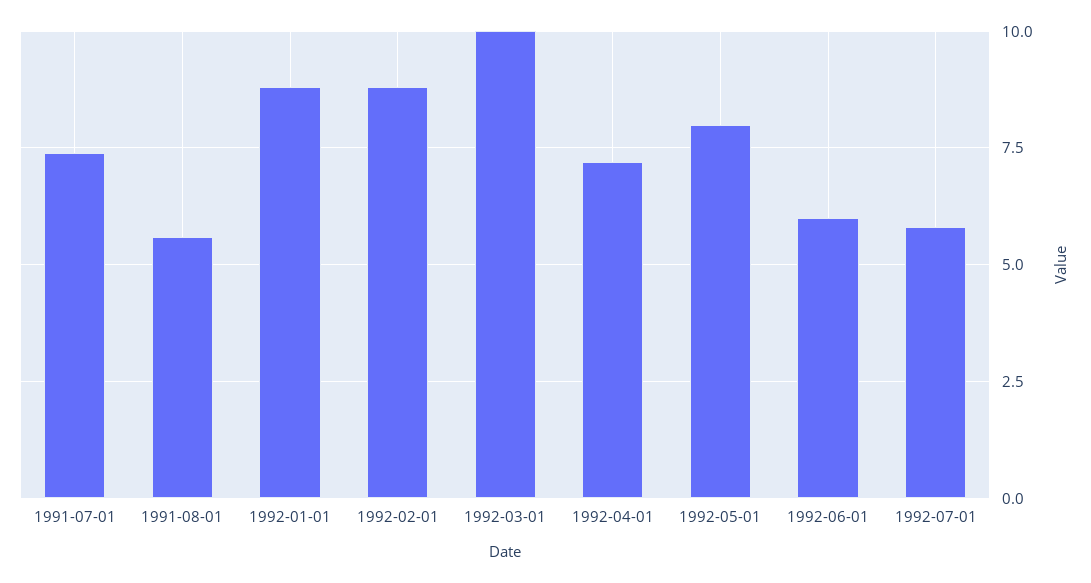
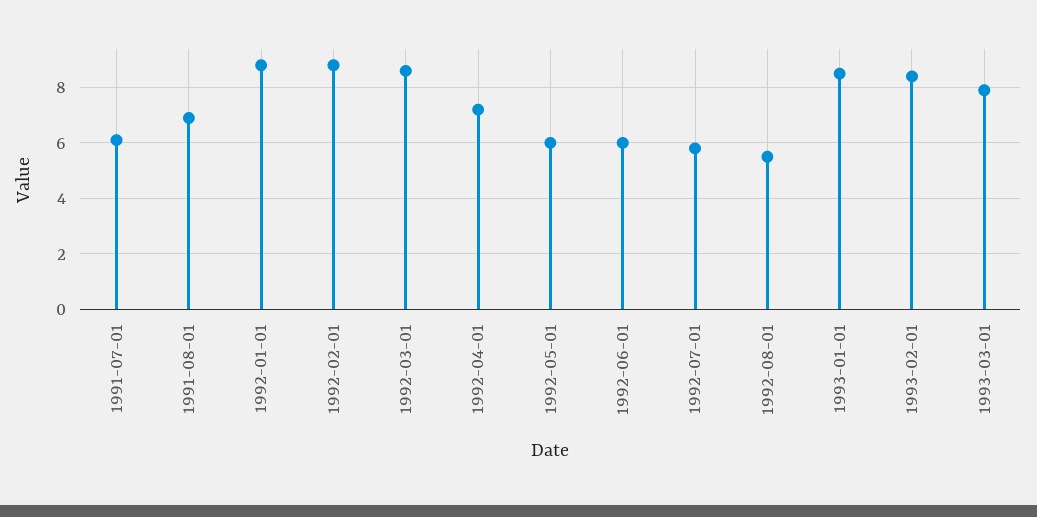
1991-07-01: 7.5 -> 6
1991-08-01: 5.5 -> 7
1992-03-01: 10 -> 8.5
1992-05-01: 8 -> 6
1992-08-01: none -> 5.5
1993-01-01: none -> 8.5
1993-02-01: none -> 8.5
1993-03-01: none -> 8

